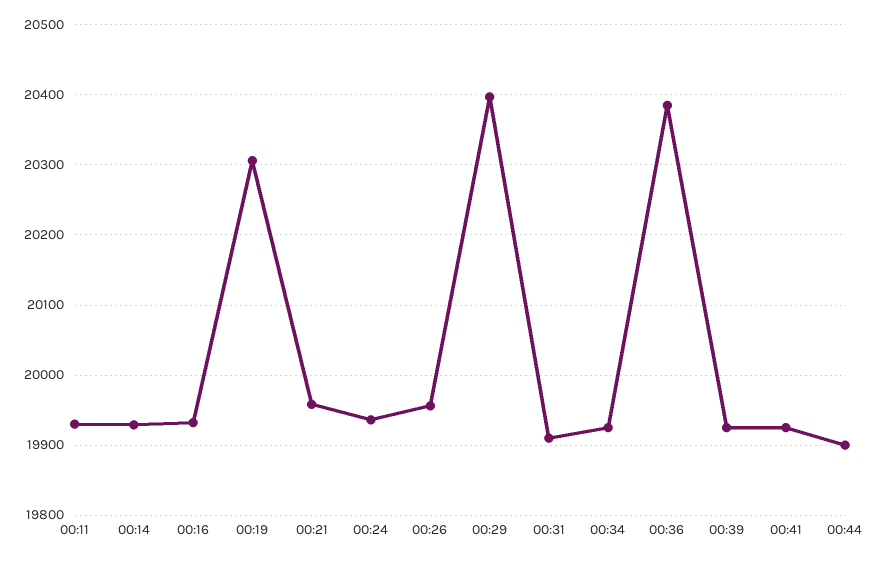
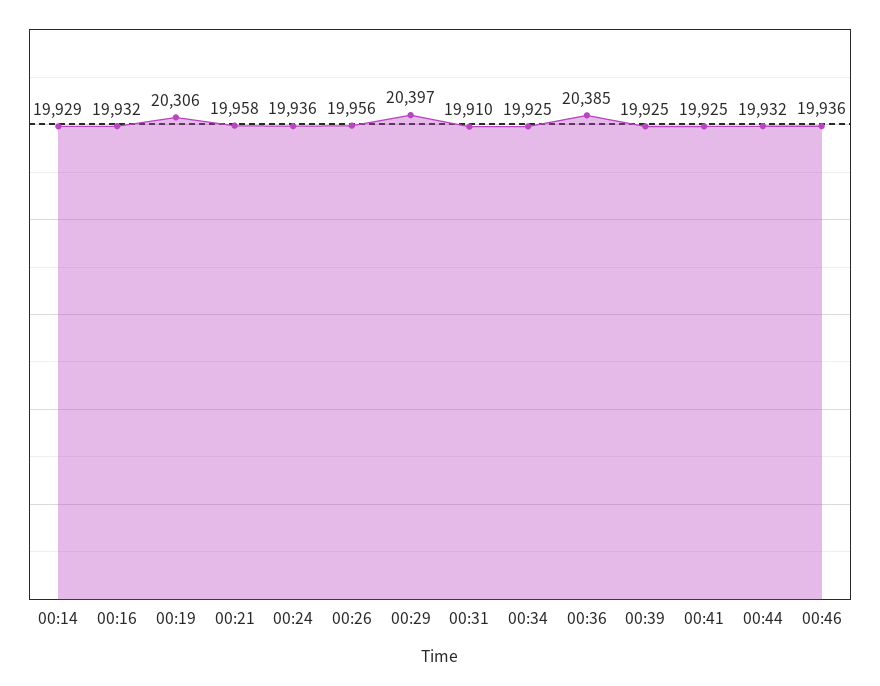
00:11: 19930 -> none
00:44: 19900 -> 19932
00:46: none -> 19936

